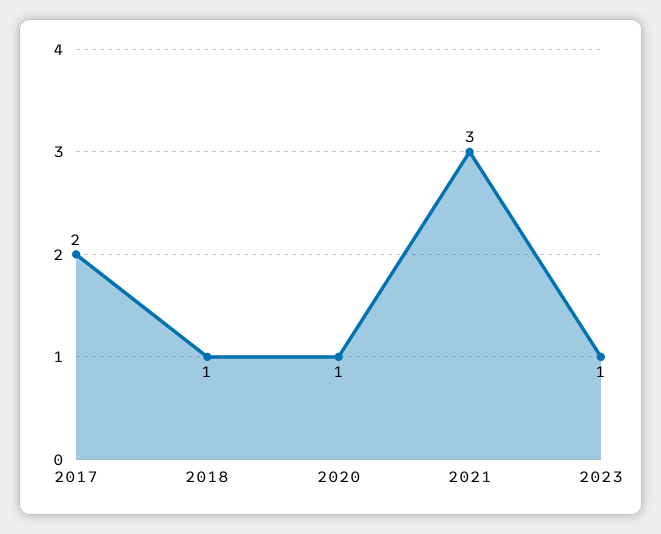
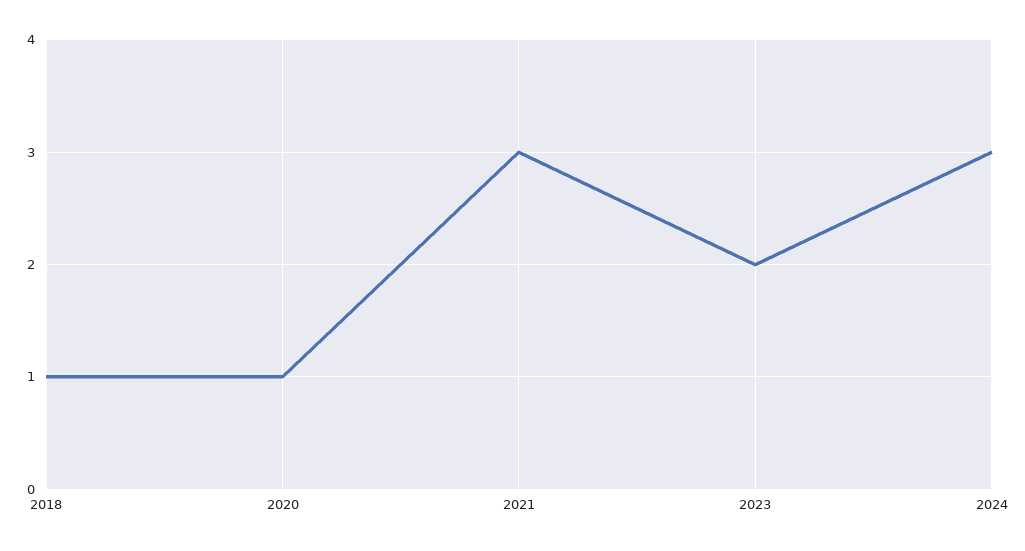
2017: 2 -> none
2023: 1 -> 2
2024: none -> 3

